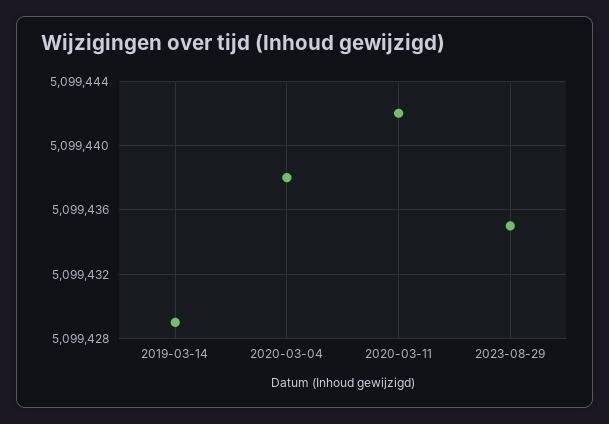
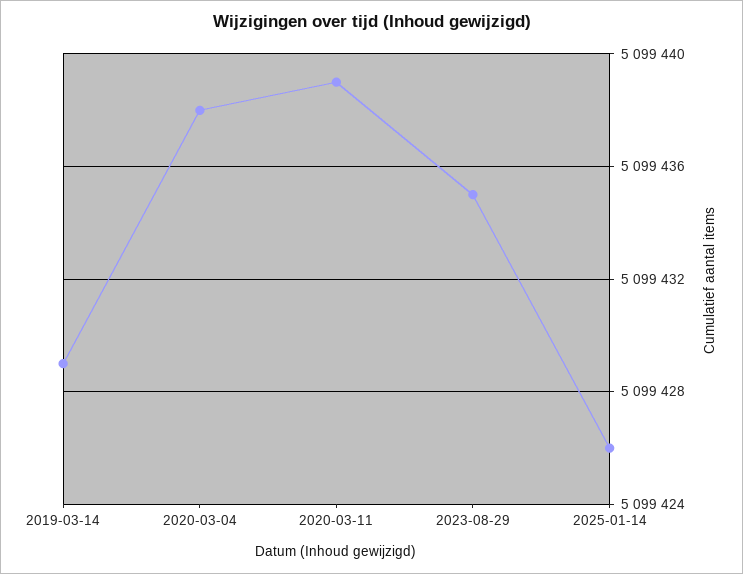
2020-03-11: 5099442 -> 5099439
2025-01-14: none -> 5099426

